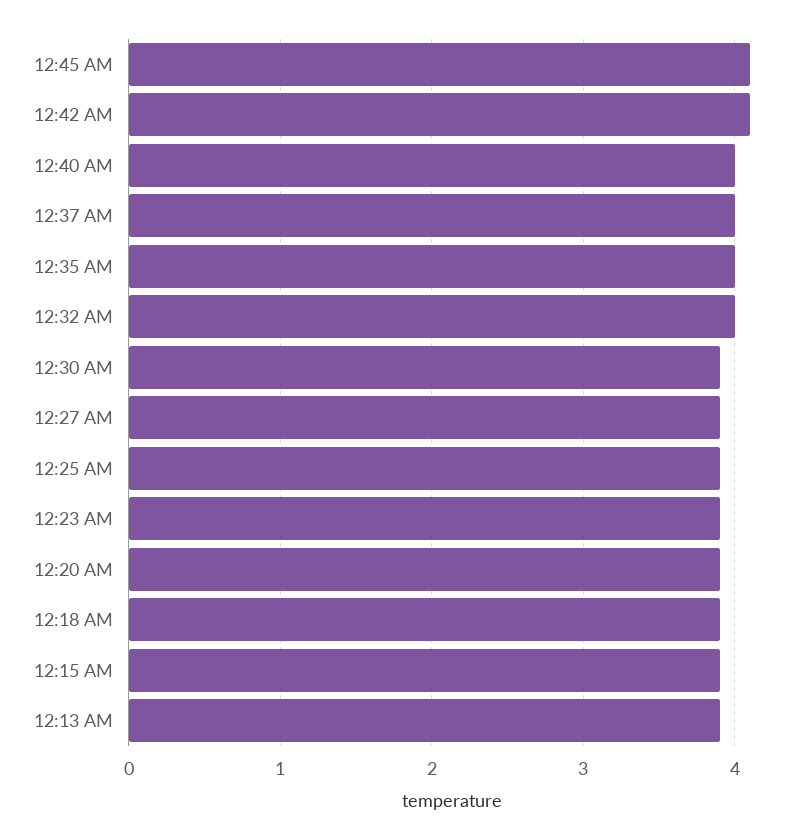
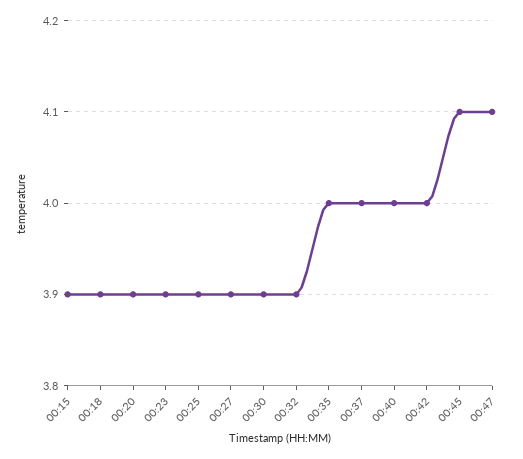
12:42 AM: 4.1 -> 4
12:32 AM: 4 -> 3.9
12:13 AM: 3.9 -> none
00:47: none -> 4.1

